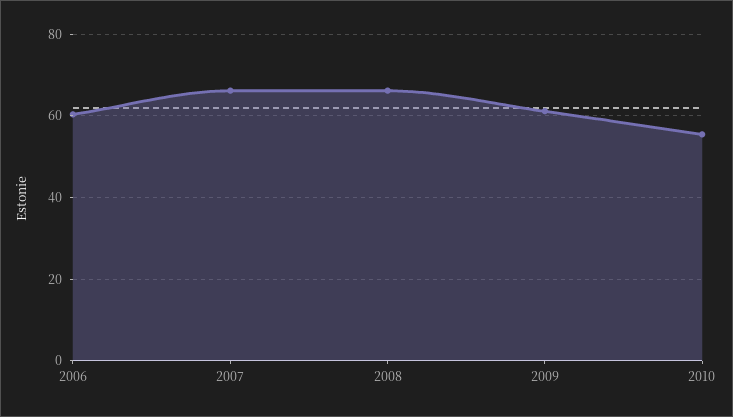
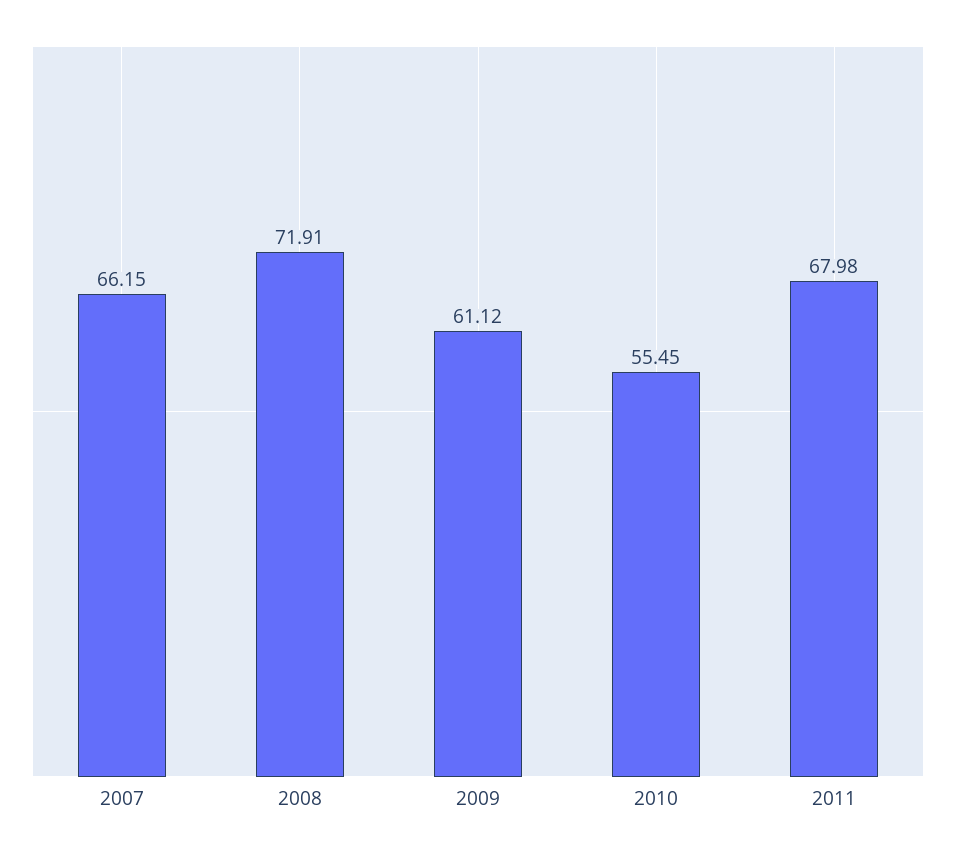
2006: 60 -> none
2008: 66 -> 71.91
2011: none -> 67.98

